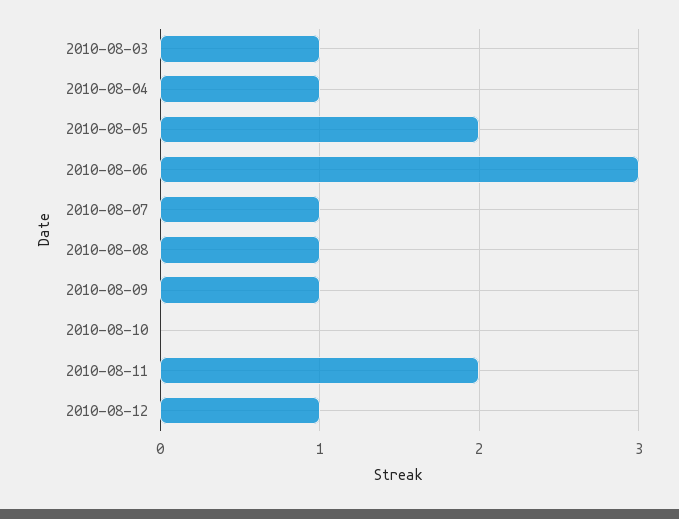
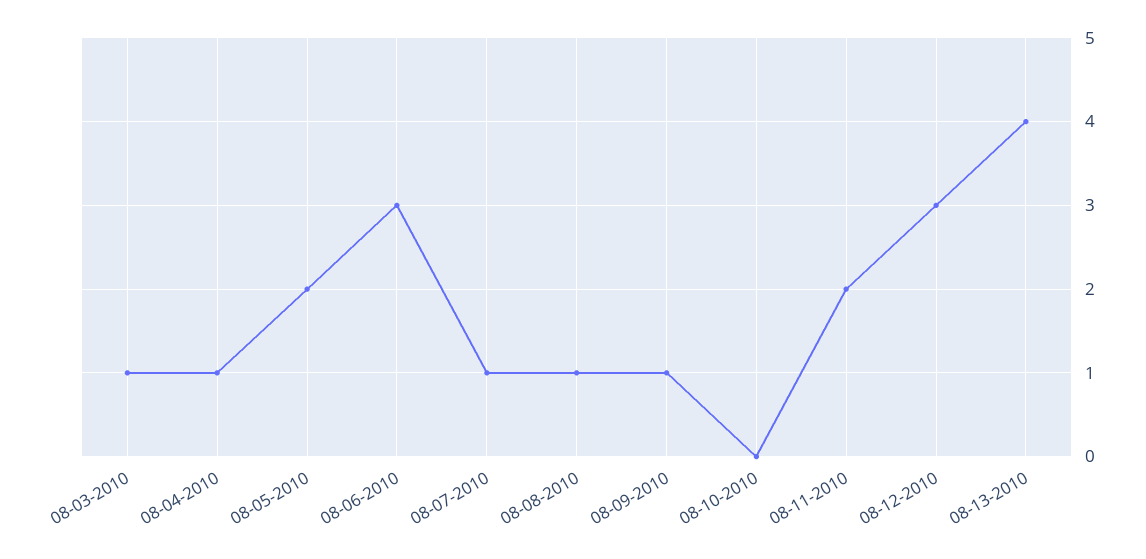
2010-08-12: 1 -> 3
08-13-2010: none -> 4

